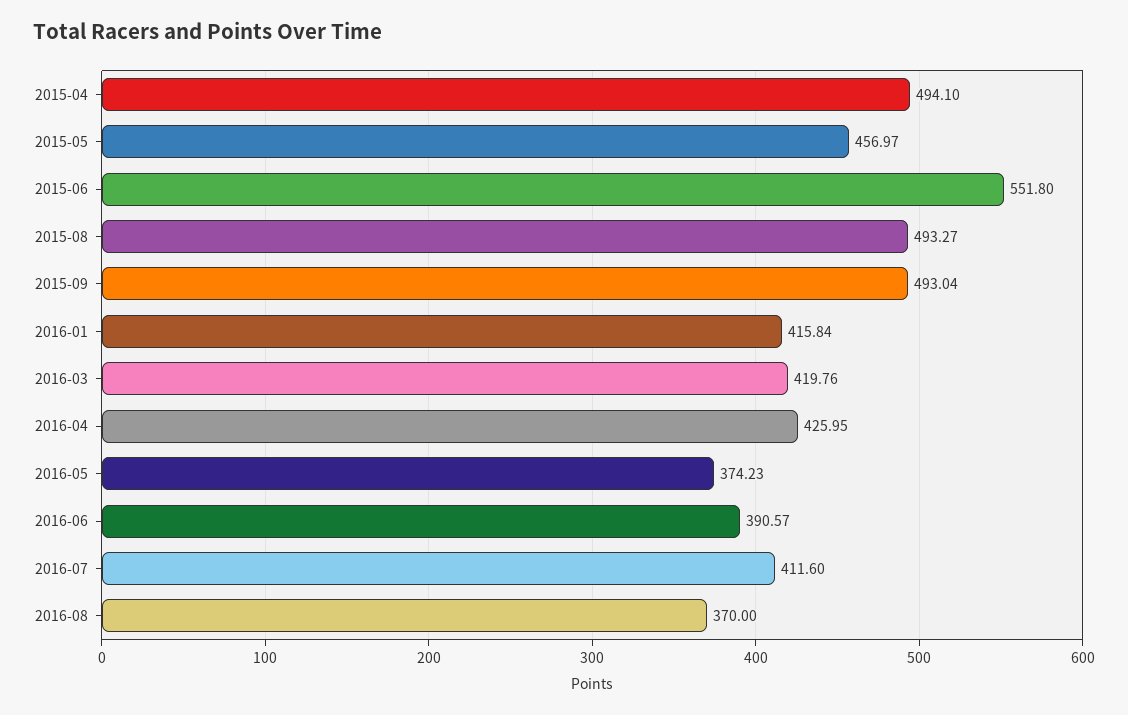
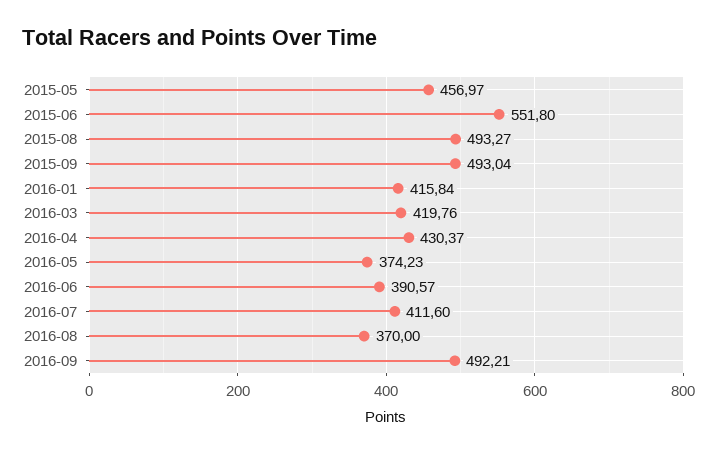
2015-04: 494.1 -> none
2016-04: 425.95 -> 430.37
2016-09: none -> 492.21

